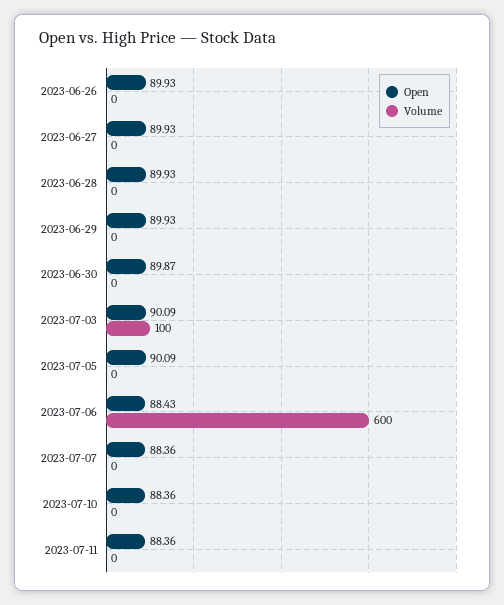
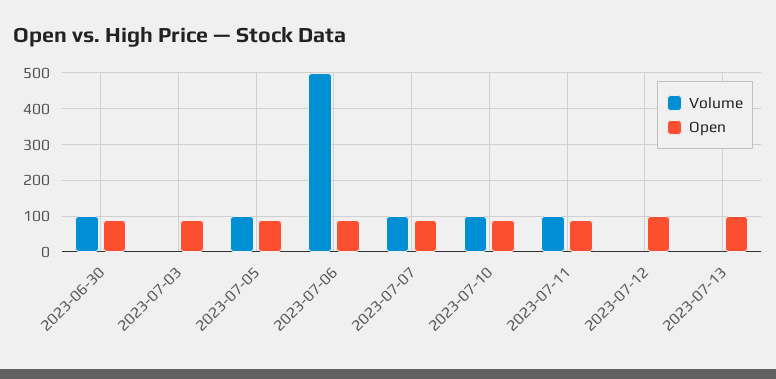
Open, 2023-06-26: 89.93 -> none
Volume, 2023-06-26: 0 -> none
Open, 2023-06-27: 89.93 -> none
Volume, 2023-06-27: 0 -> none
Open, 2023-06-28: 89.93 -> none
Volume, 2023-06-28: 0 -> none
Open, 2023-06-29: 89.93 -> none
Volume, 2023-06-29: 0 -> none
Volume, 2023-06-30: 0 -> 100
Volume, 2023-07-03: 100 -> 0
Volume, 2023-07-05: 0 -> 100
Volume, 2023-07-06: 600 -> 500
Volume, 2023-07-07: 0 -> 100
Volume, 2023-07-10: 0 -> 100
Volume, 2023-07-11: 0 -> 100
Volume, 2023-07-12: none -> 0
Open, 2023-07-12: none -> 100
Volume, 2023-07-13: none -> 0
Open, 2023-07-13: none -> 100

